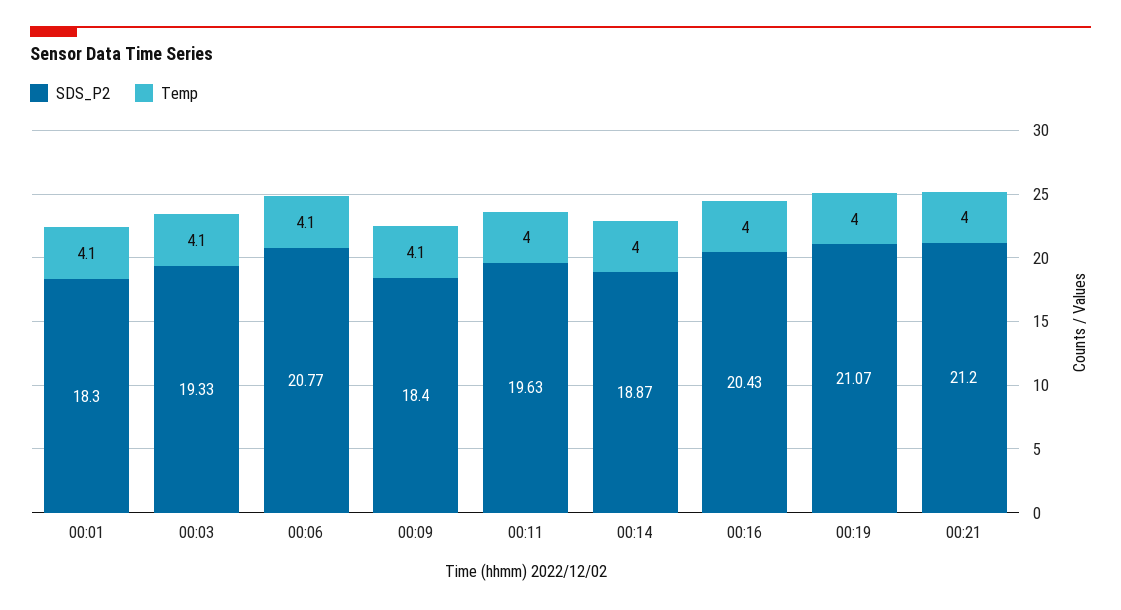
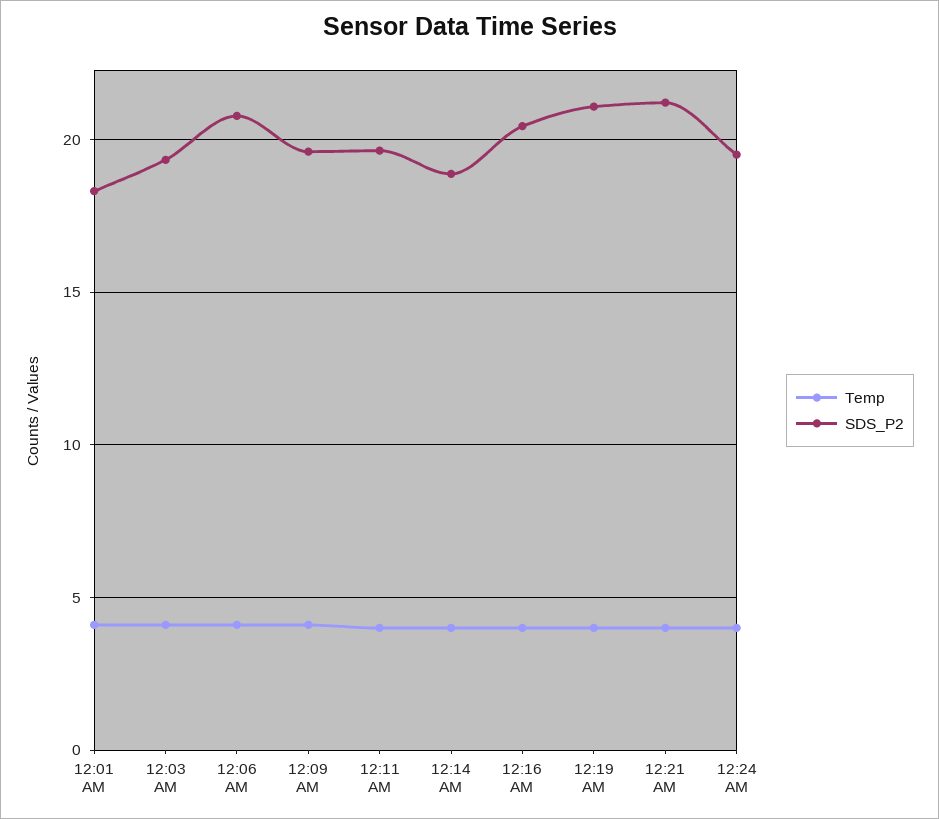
SDS_P2, 00:09: 18.4 -> 19.5
Temp, 12:24 AM: none -> 4
SDS_P2, 12:24 AM: none -> 19.5

